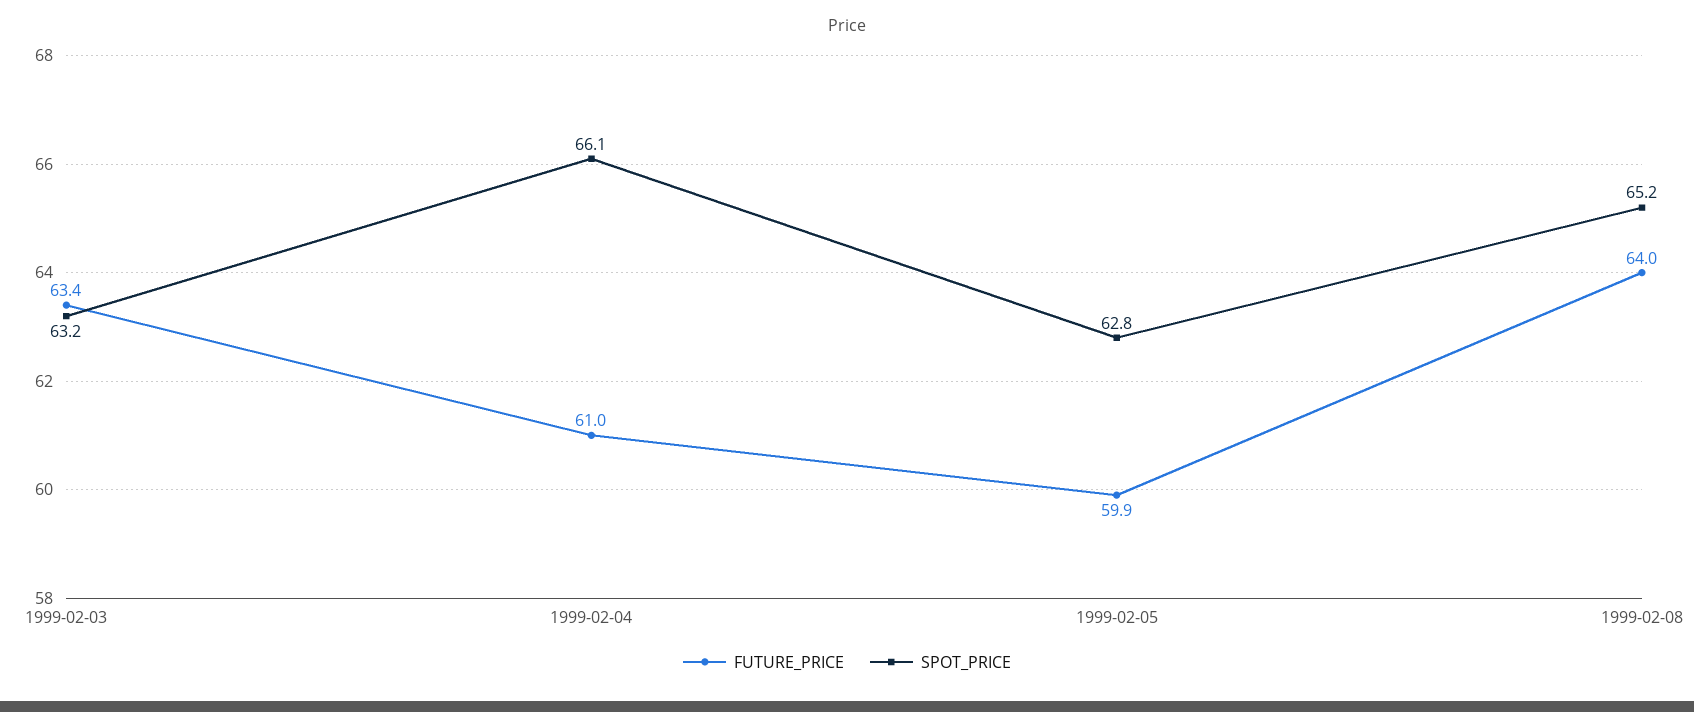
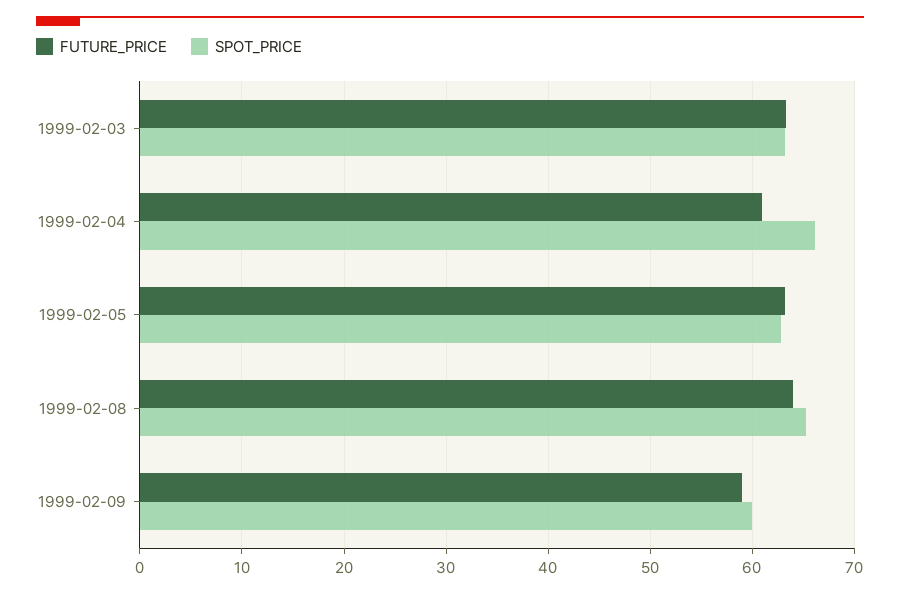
FUTURE_PRICE, 1999-02-05: 59.9 -> 63
FUTURE_PRICE, 1999-02-09: none -> 59
SPOT_PRICE, 1999-02-09: none -> 60

